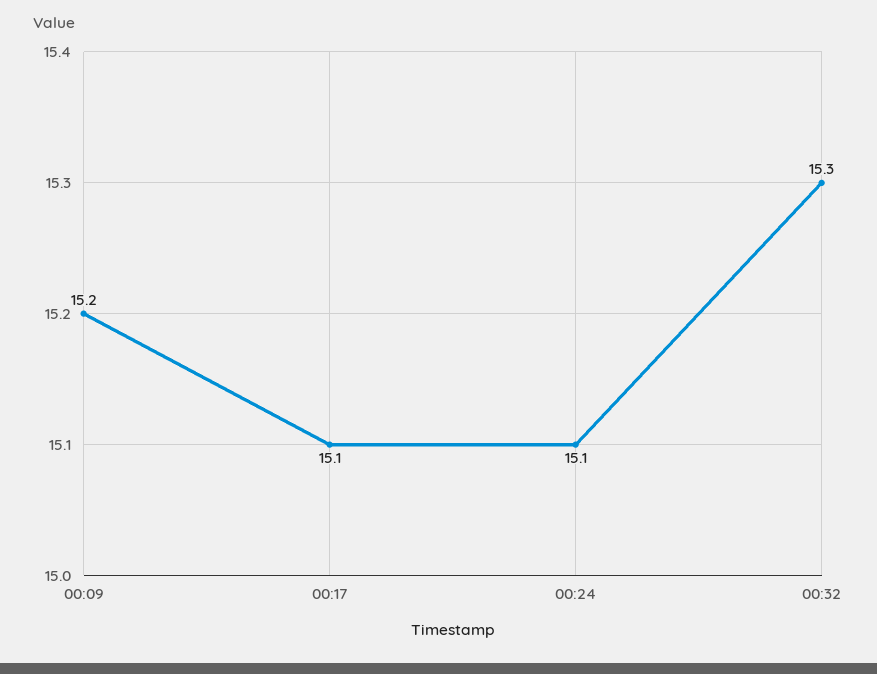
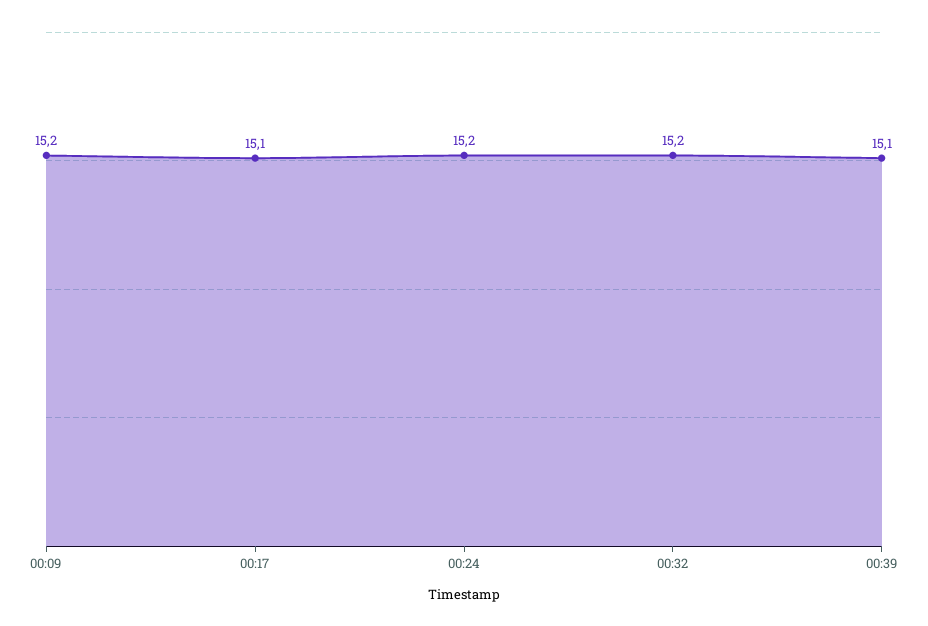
00:24: 15.1 -> 15.2
00:32: 15.3 -> 15.2
00:39: none -> 15.1

